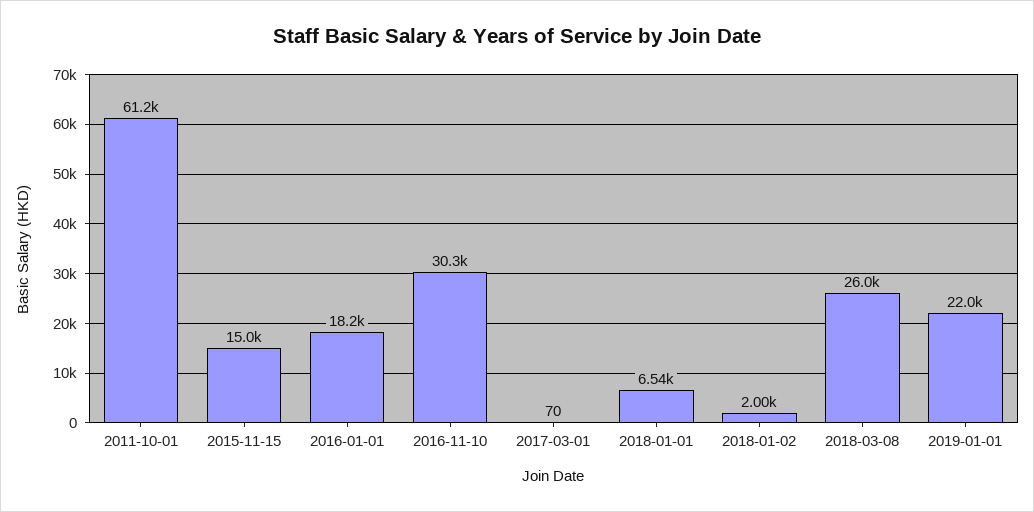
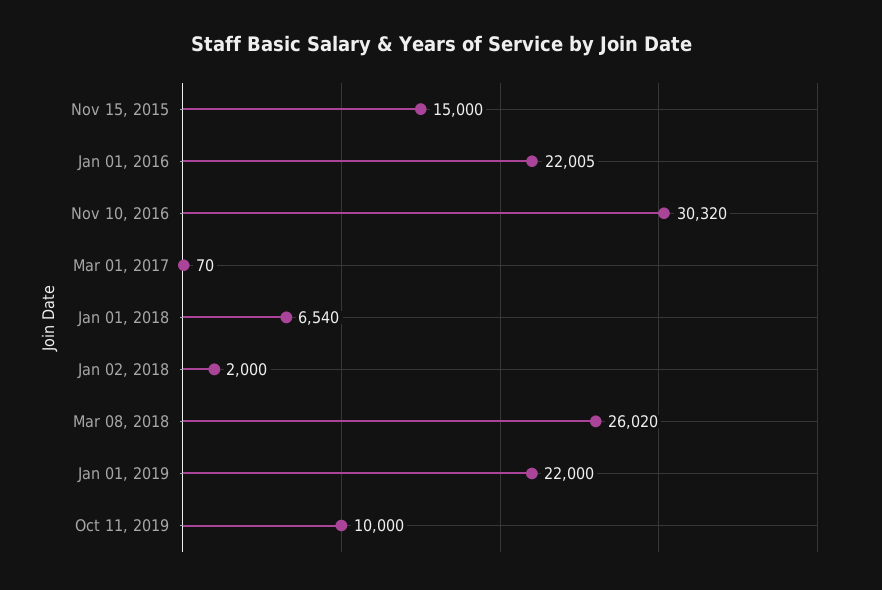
2011-10-01: 61200 -> none
2016-01-01: 18200 -> 22005
Oct 11, 2019: none -> 10000

